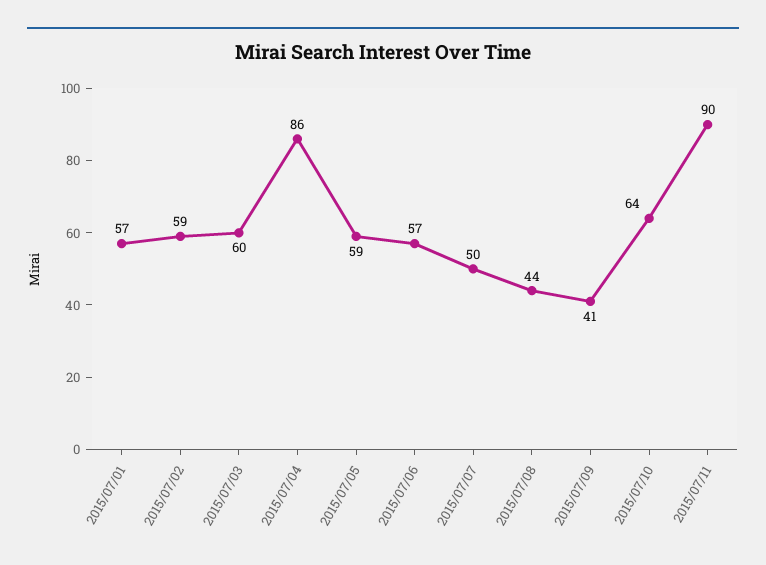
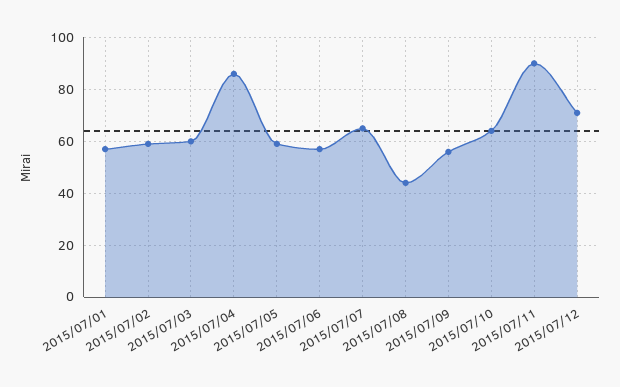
2015/07/07: 50 -> 65
2015/07/09: 41 -> 55
2015/07/12: none -> 70

